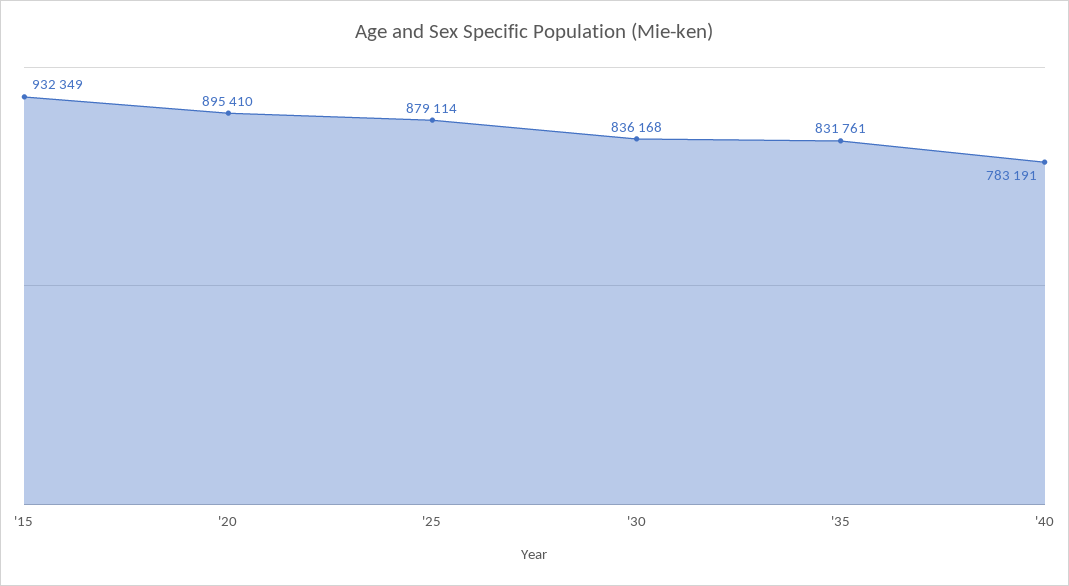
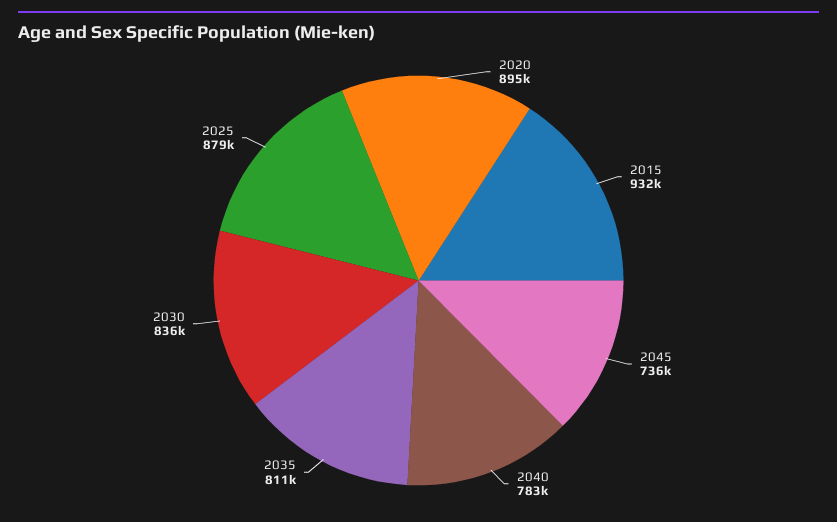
'35: 831761 -> 811000
2045: none -> 736000

